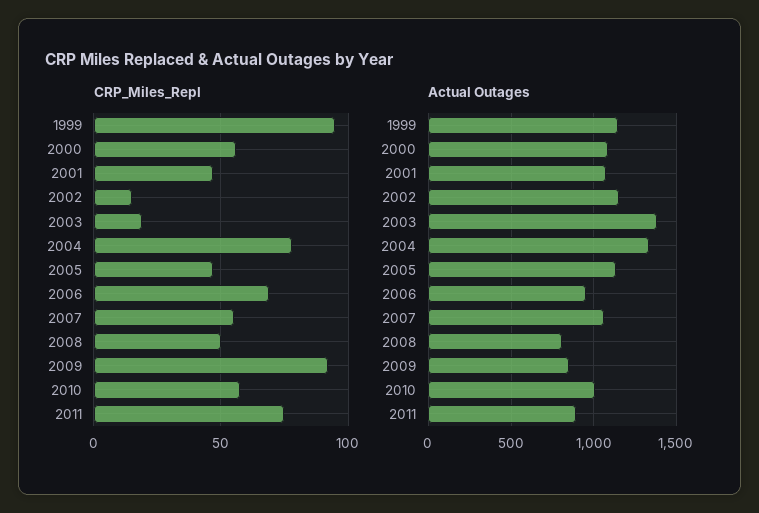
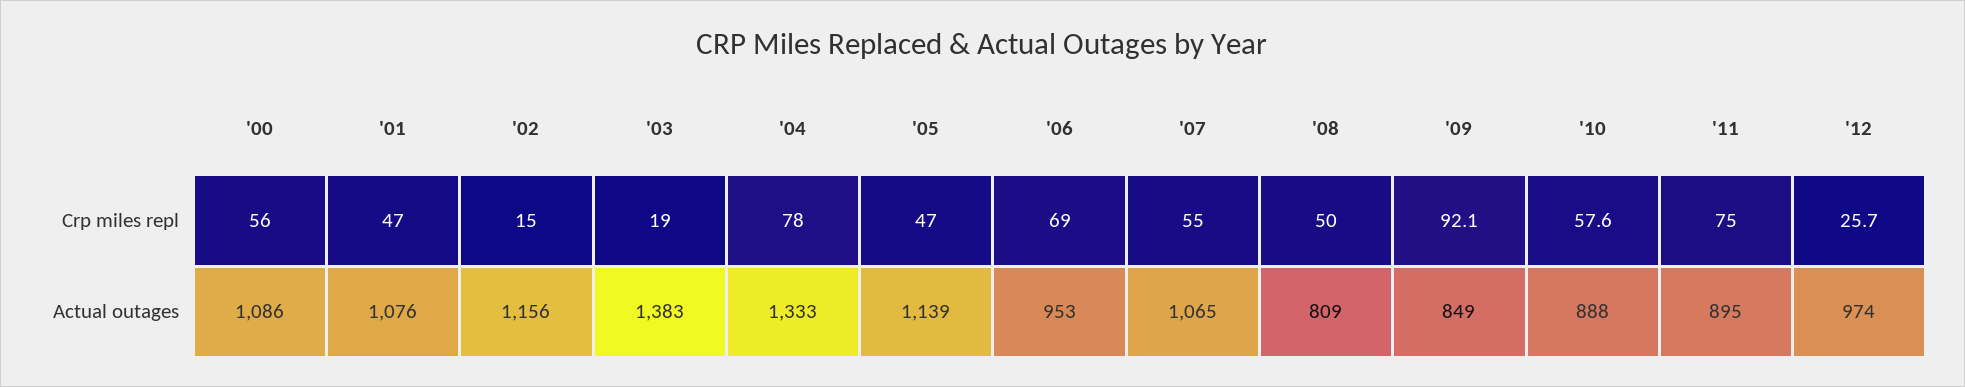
CRP_Miles_Repl, 1999: 95 -> none
Actual Outages, 1999: 1150 -> none
Actual Outages, 2010: 1000 -> 888
CRP_Miles_Repl, '12: none -> 25.7
Actual Outages, '12: none -> 974

